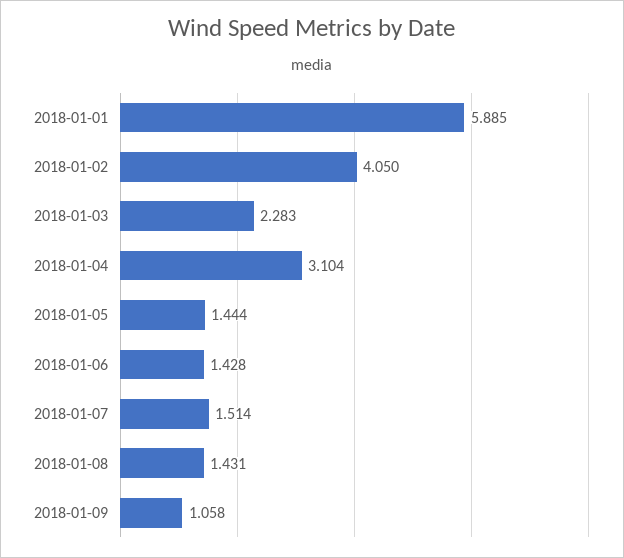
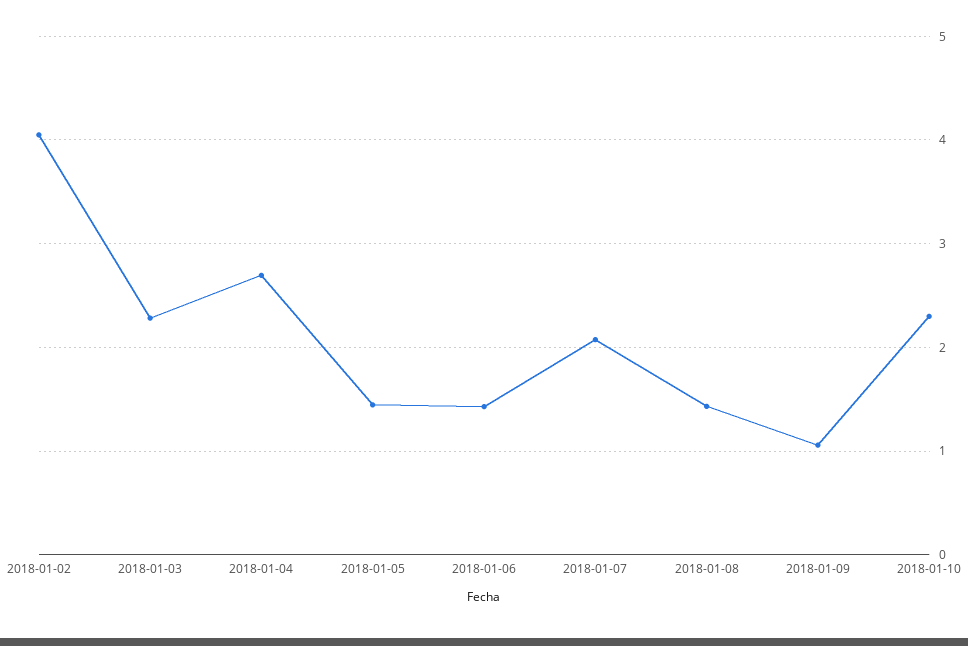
2018-01-01: 5.885 -> none
2018-01-04: 3.104 -> 2.7
2018-01-07: 1.514 -> 2.1
2018-01-10: none -> 2.3

